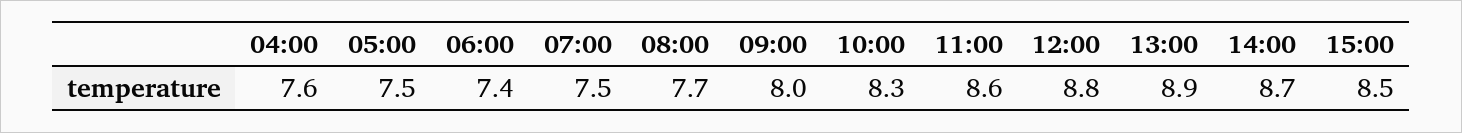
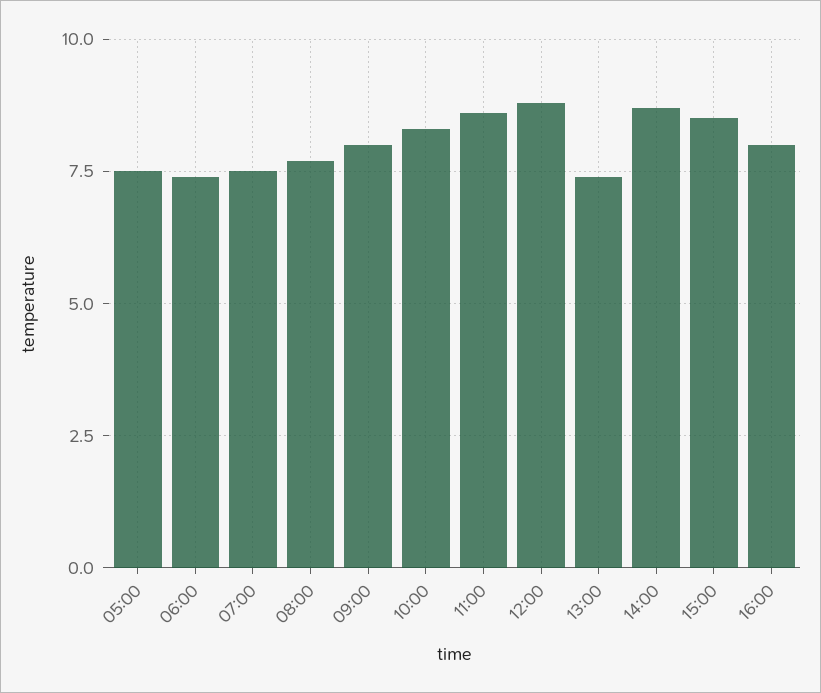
04:00: 7.6 -> none
13:00: 8.9 -> 7.5
16:00: none -> 8

